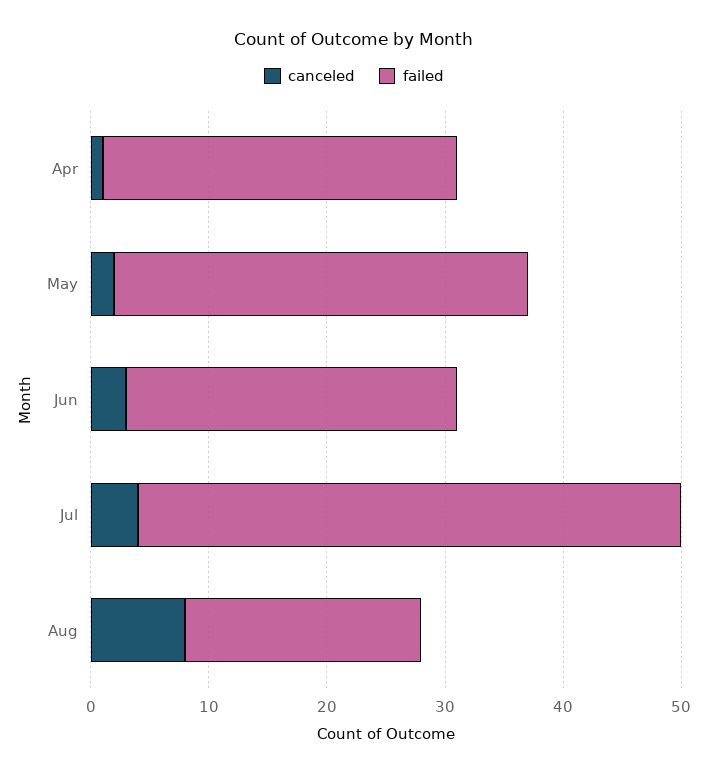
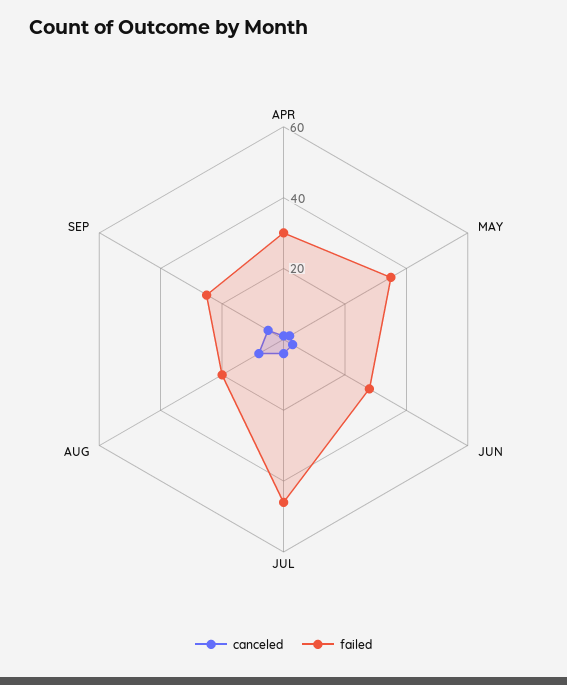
canceled, SEP: none -> 5
failed, SEP: none -> 25

